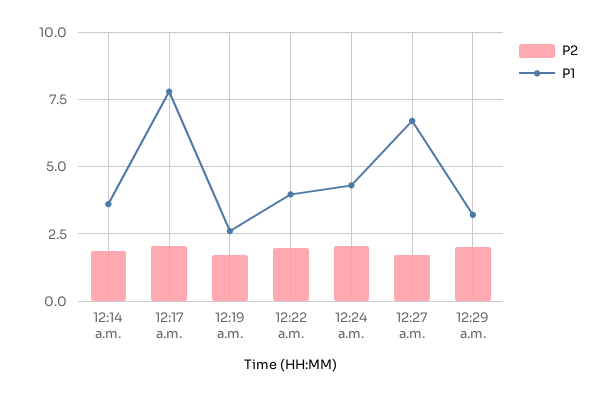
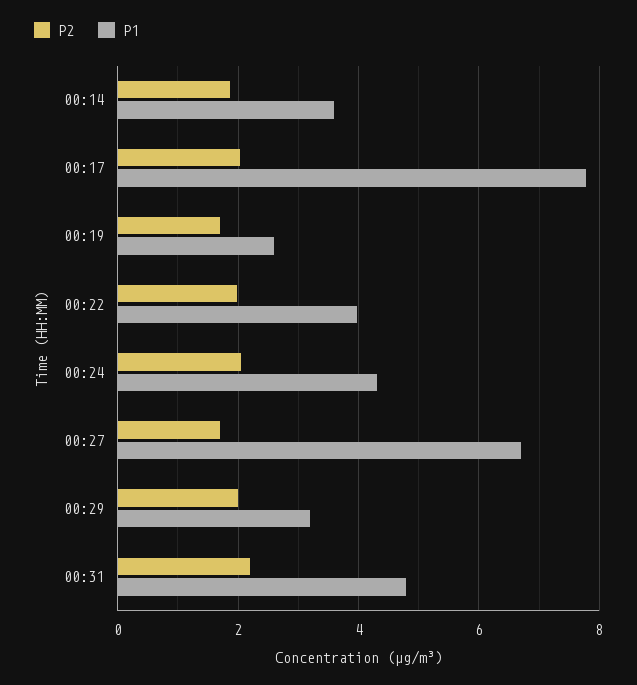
P2, 00:31: none -> 2.2
P1, 00:31: none -> 4.8

